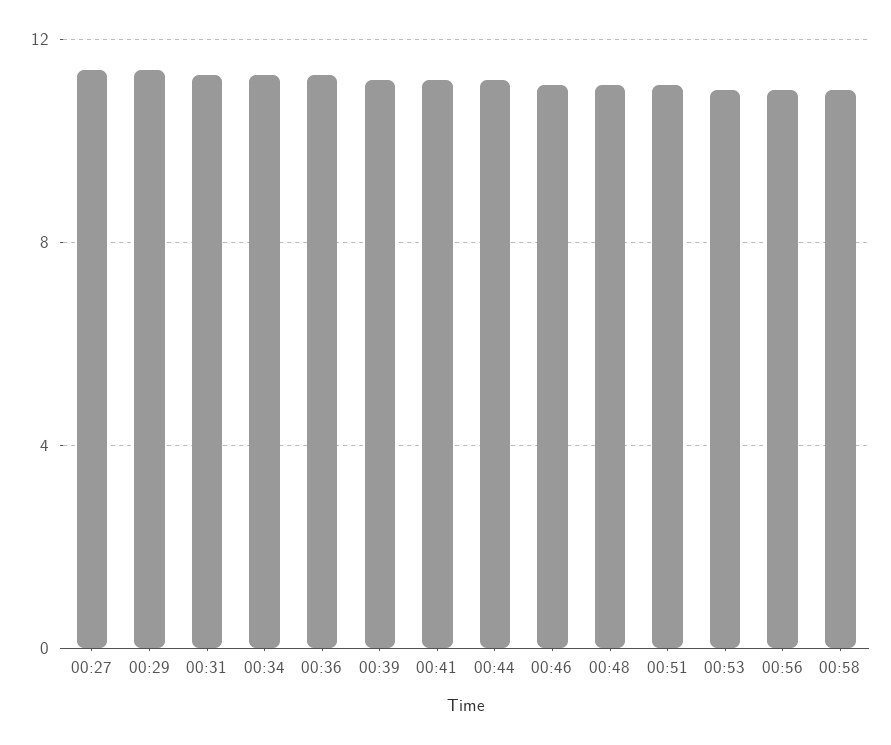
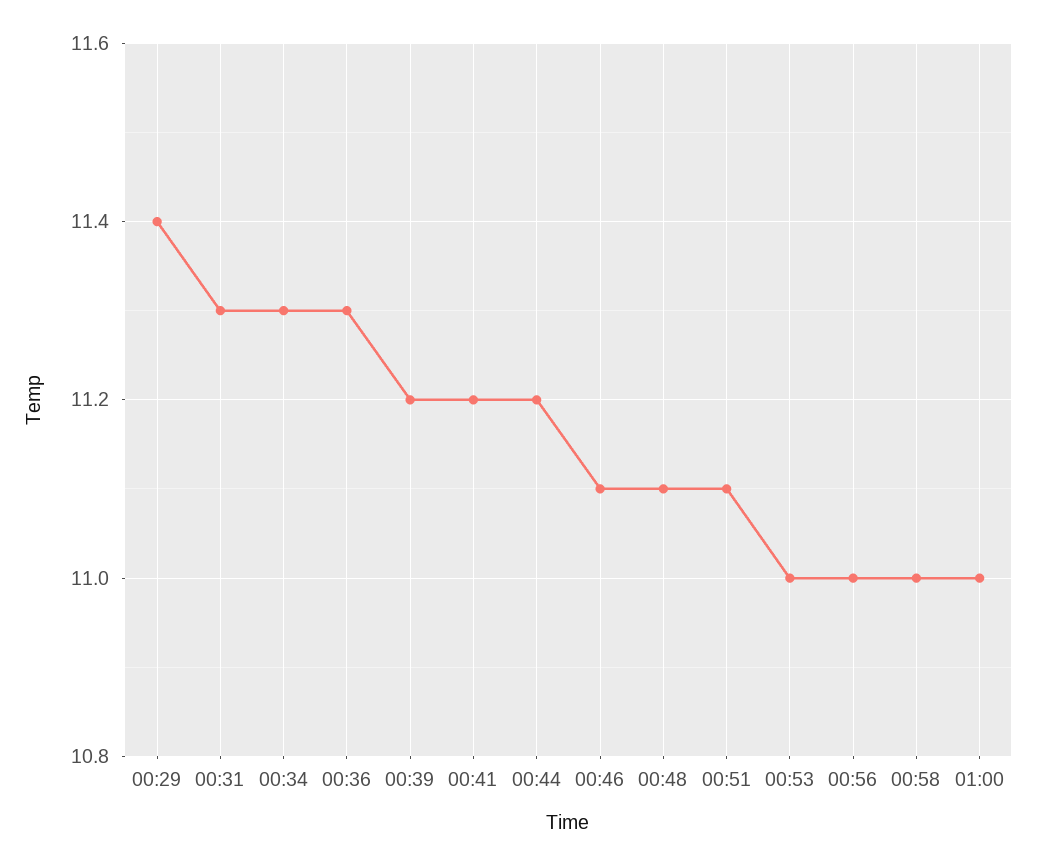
00:27: 11.5 -> none
01:00: none -> 11

